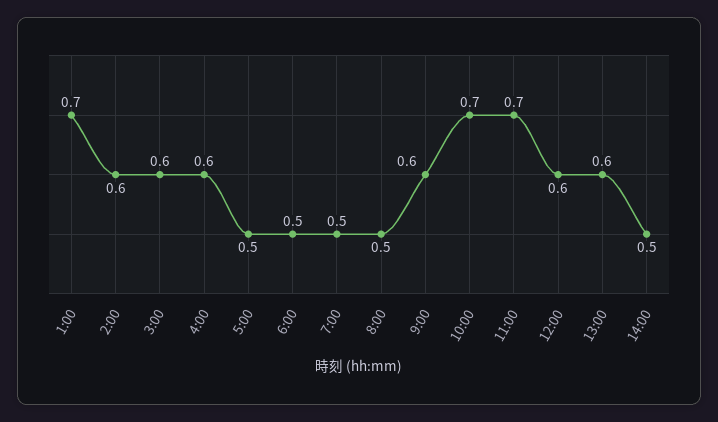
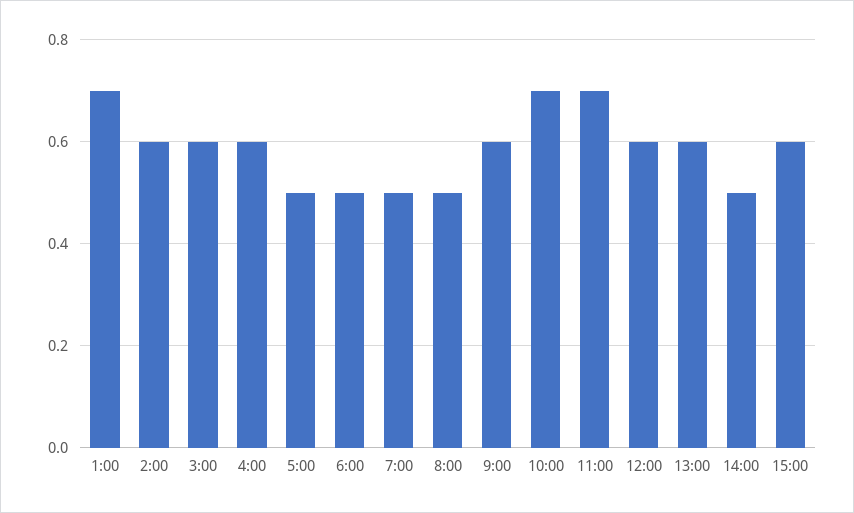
15:00: none -> 0.6

